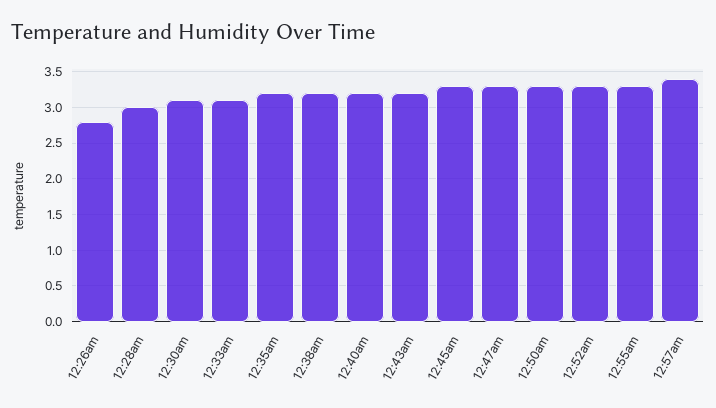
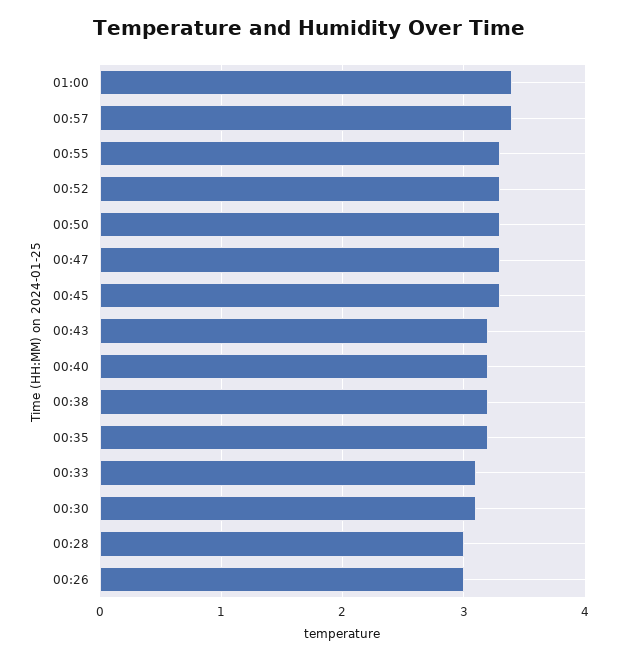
12:26am: 2.8 -> 3
01:00: none -> 3.4

